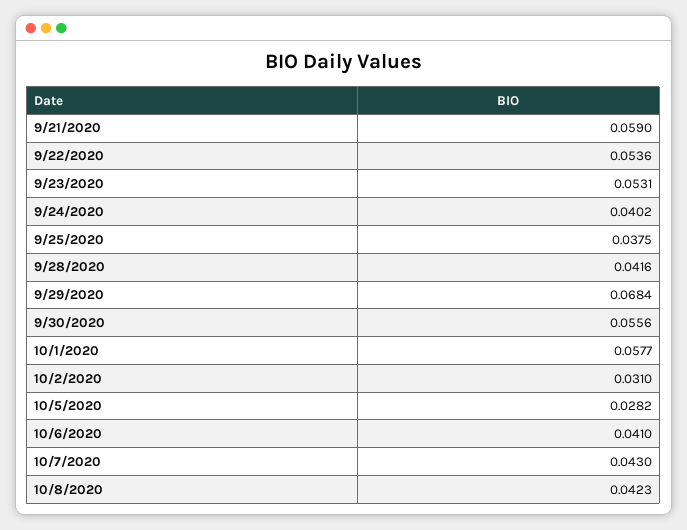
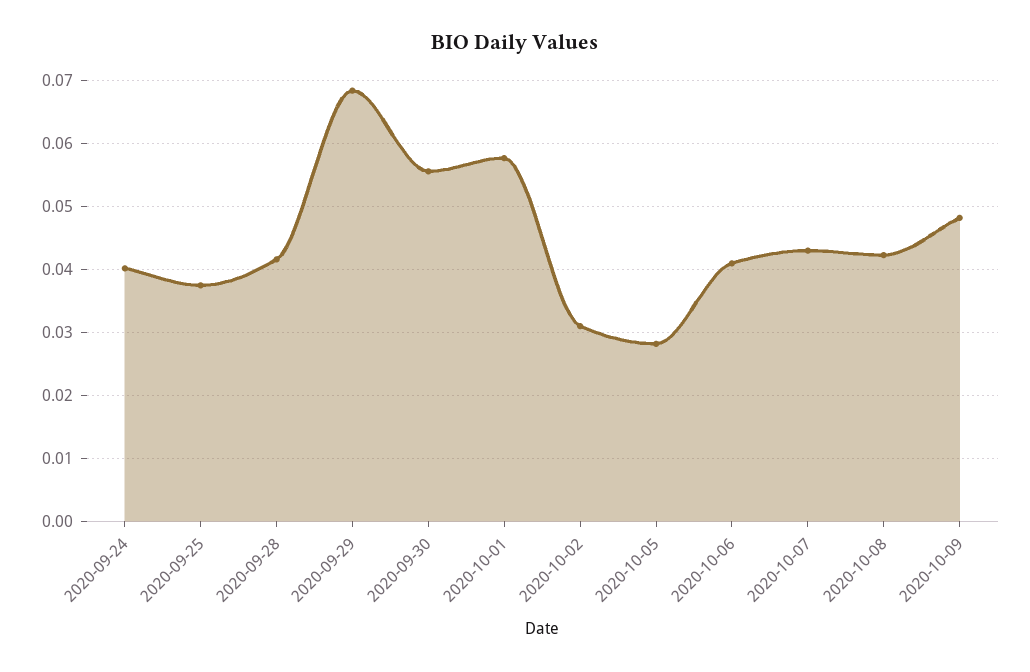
9/21/2020: 0.059 -> none
9/22/2020: 0.0536 -> none
9/23/2020: 0.0531 -> none
2020-10-09: none -> 0.048

